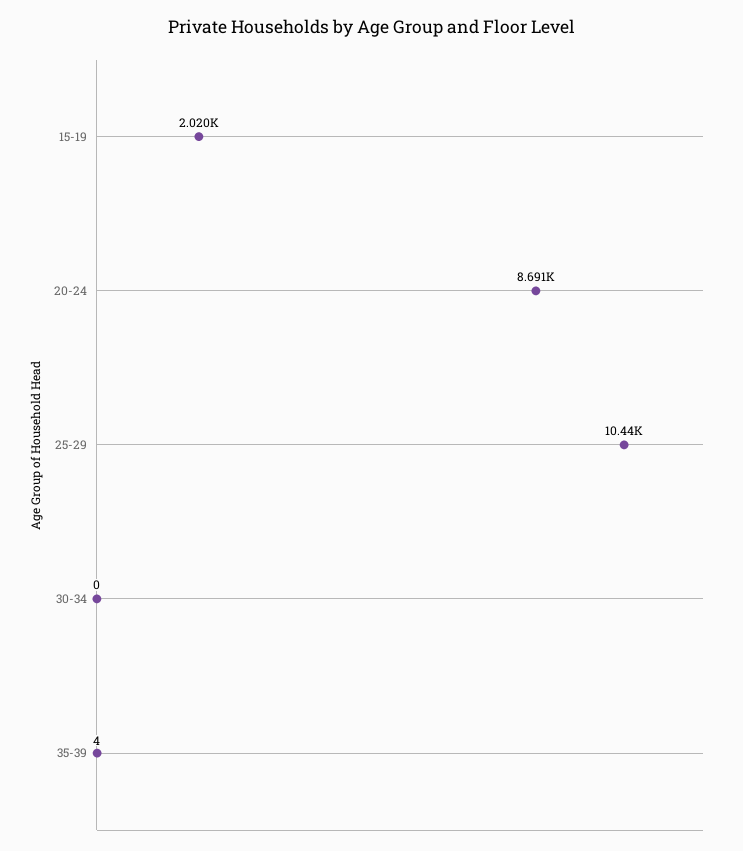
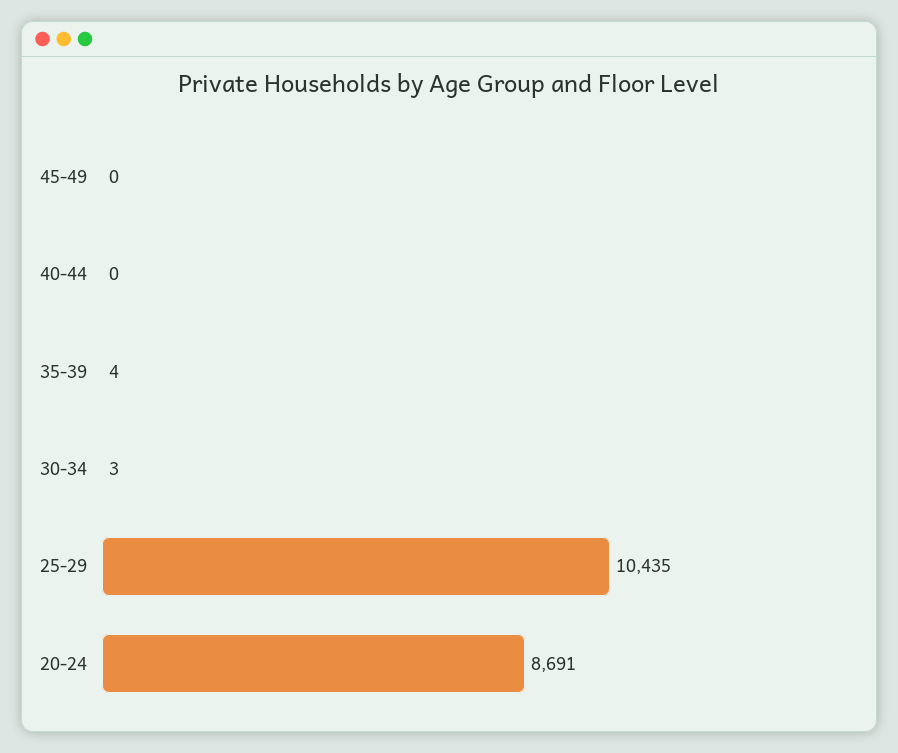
15-19: 2020 -> none
30-34: 0 -> 3
45-49: none -> 0
40-44: none -> 0

